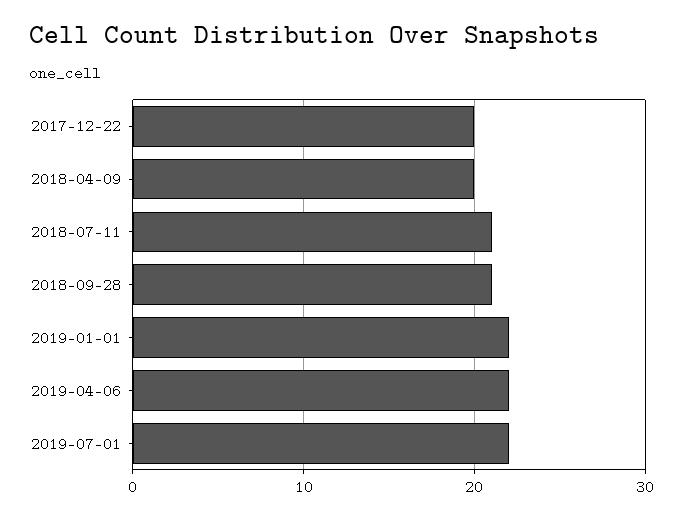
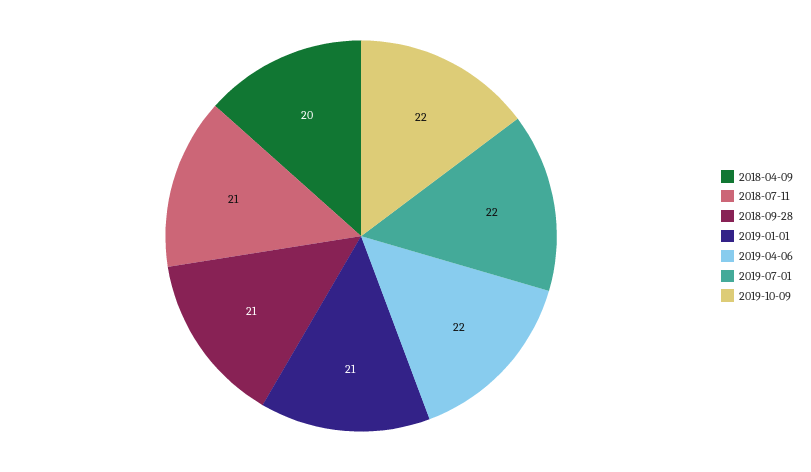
2017-12-22: 20 -> none
2019-01-01: 22 -> 21
2019-10-09: none -> 22

